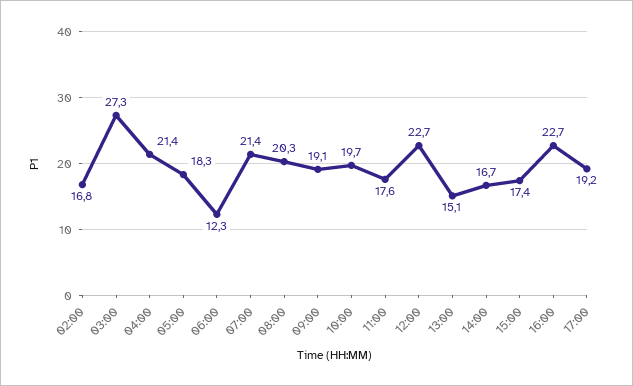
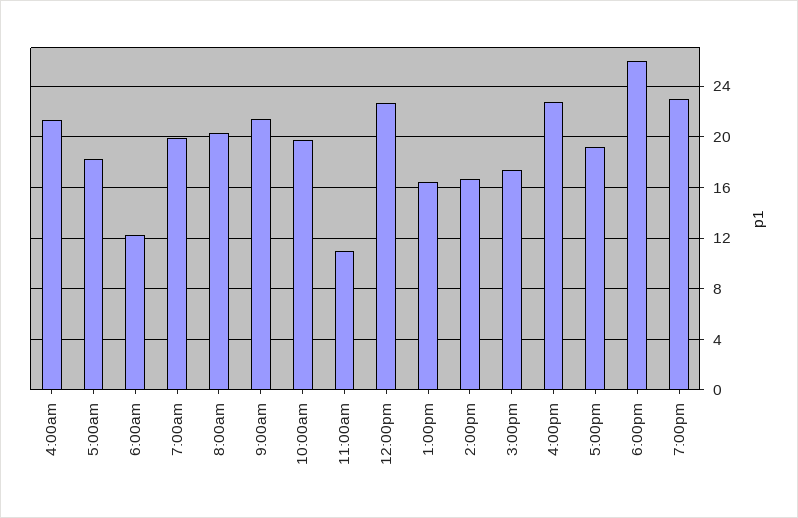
02:00: 16.8 -> none
03:00: 27.3 -> none
07:00: 21.4 -> 20
09:00: 19.1 -> 21.5
11:00: 17.6 -> 11
13:00: 15.1 -> 16.5
6:00pm: none -> 26
7:00pm: none -> 23

